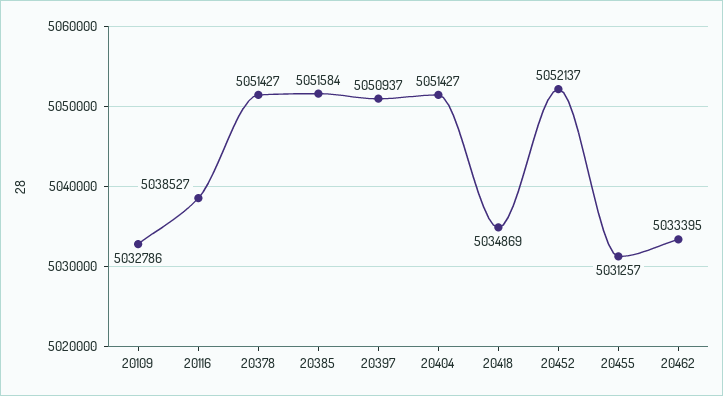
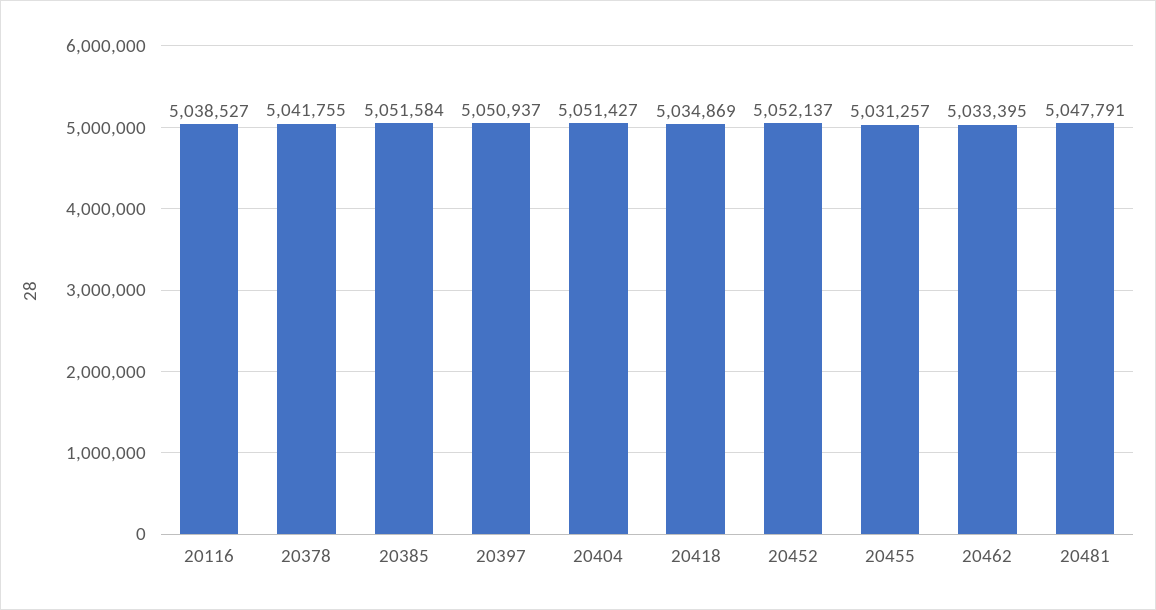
20109: 5032786 -> none
20378: 5051427 -> 5041755
20481: none -> 5047791

